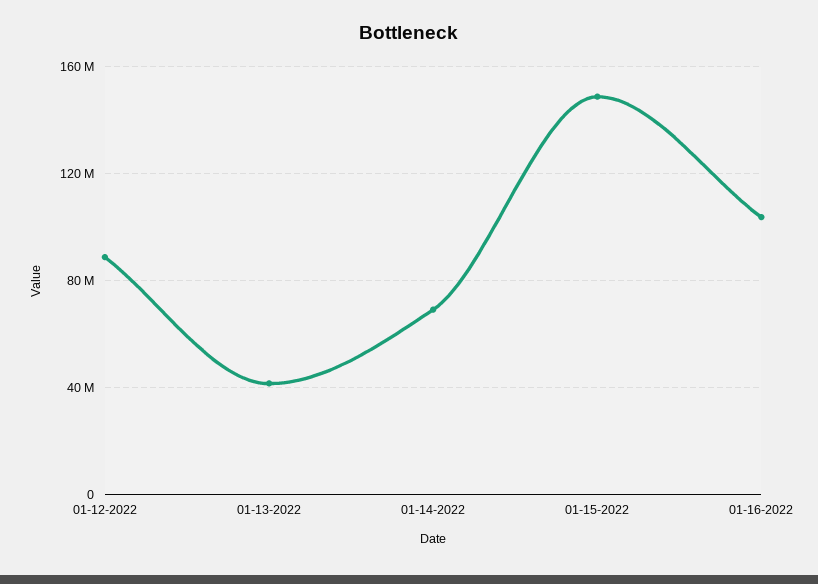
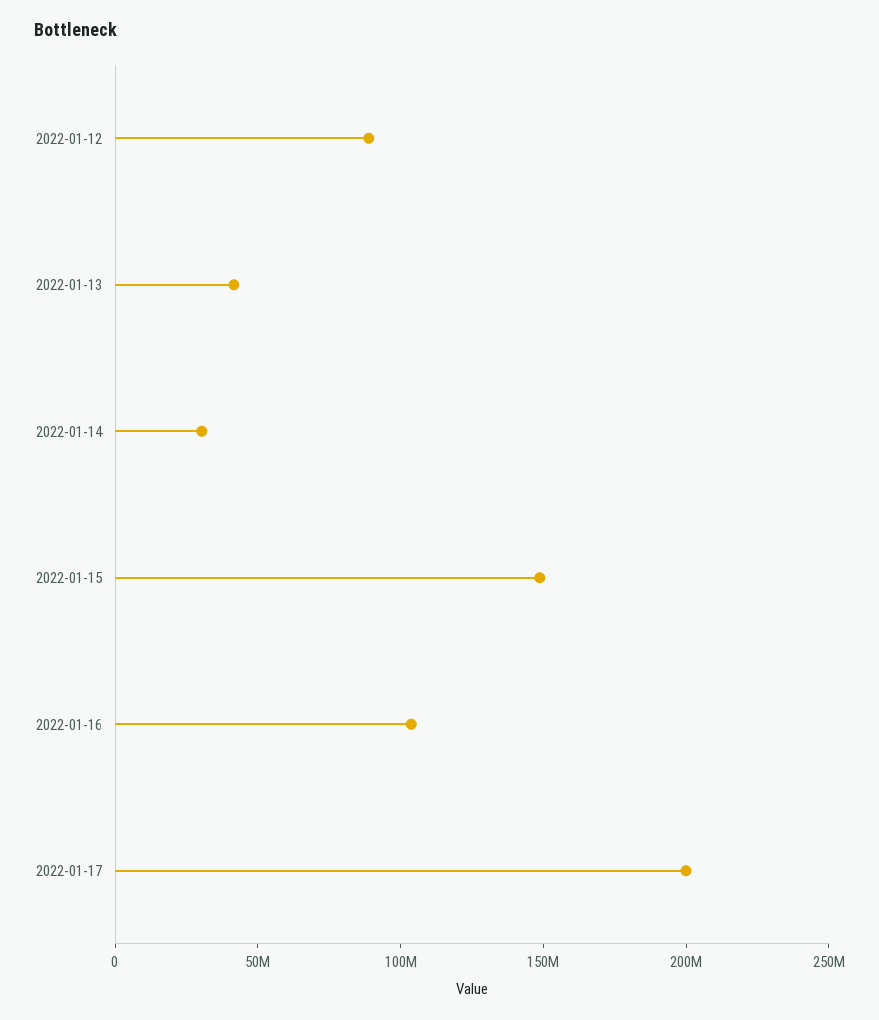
01-14-2022: 70000000 -> 30000000
2022-01-17: none -> 200000000

